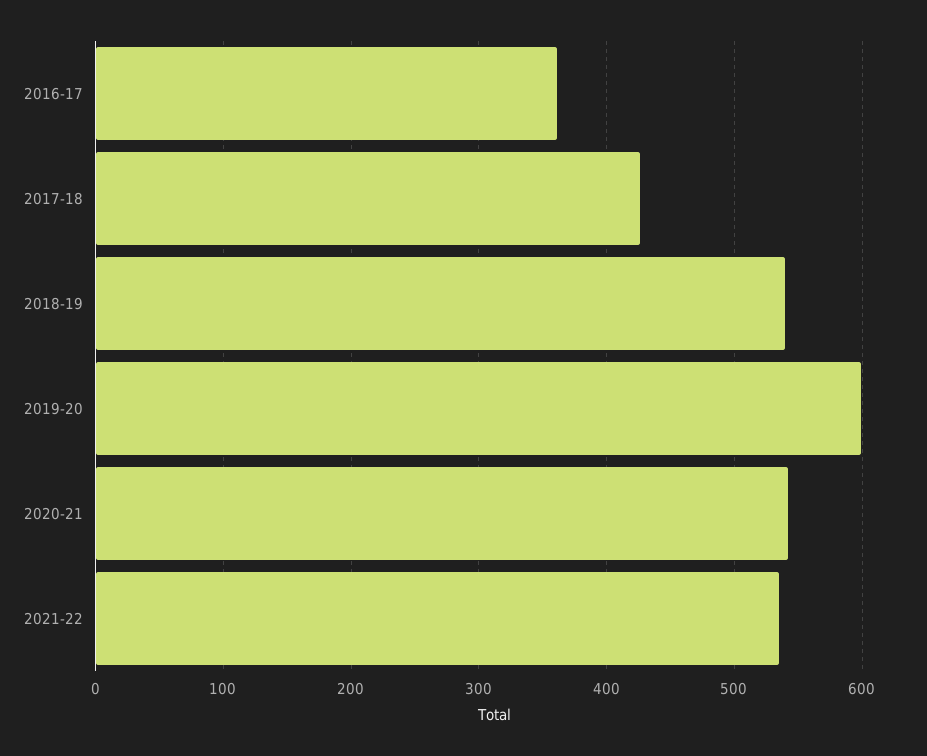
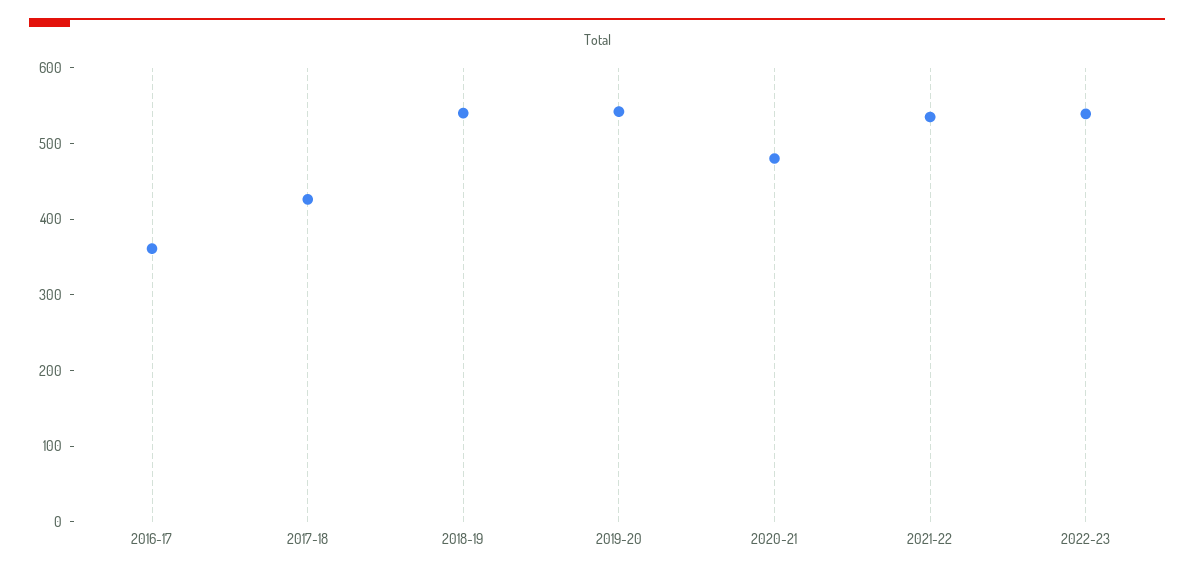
2019-20: 600 -> 540
2020-21: 540 -> 480
2022-23: none -> 540

